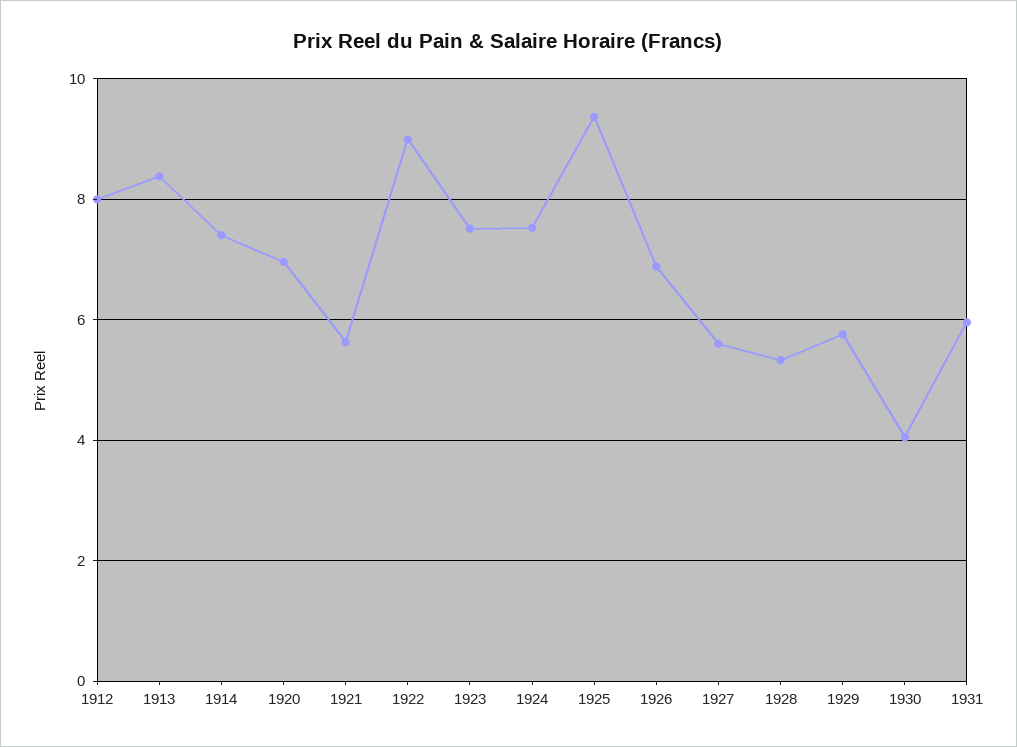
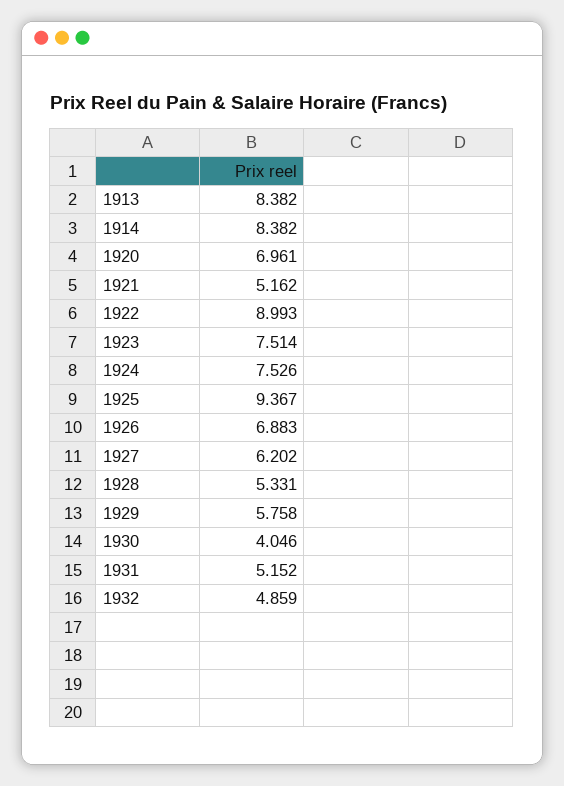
1912: 8 -> none
1914: 7.4 -> 8.382
1921: 5.6 -> 5.162
1927: 5.6 -> 6.202
1931: 6 -> 5.152
1932: none -> 4.859

